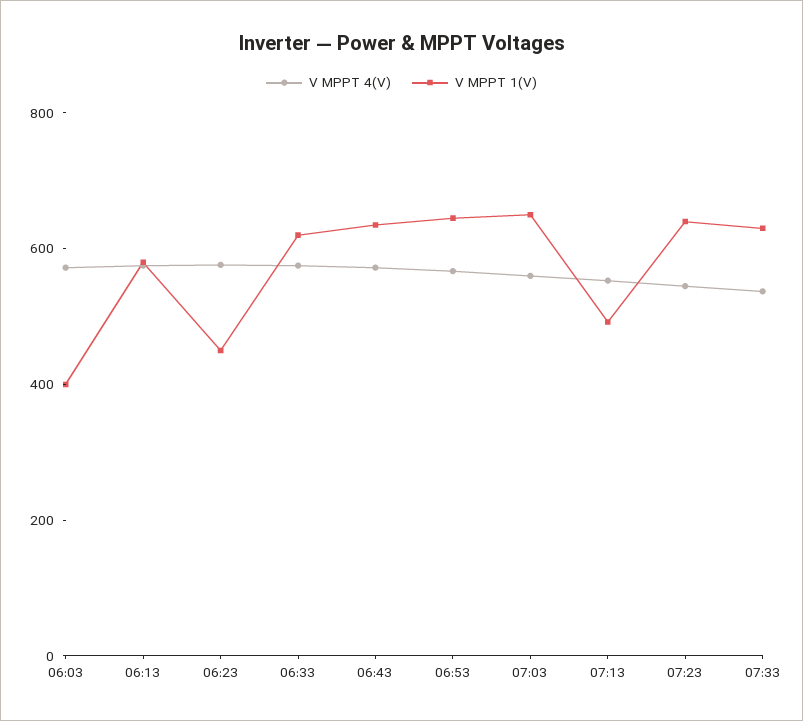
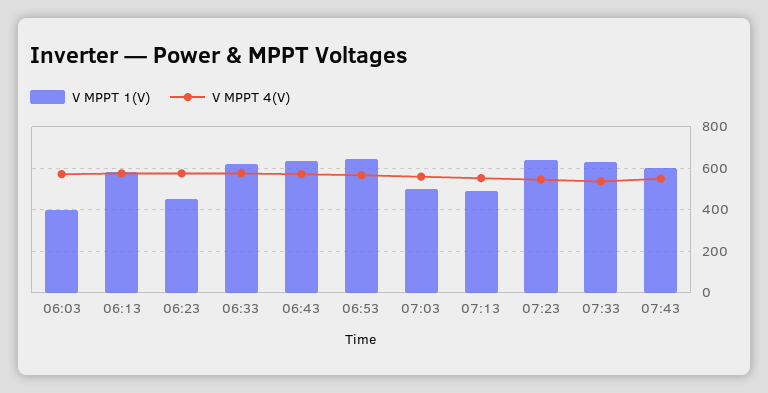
V MPPT 1(V), 07:03: 650 -> 500
V MPPT 1(V), 07:43: none -> 600
V MPPT 4(V), 07:43: none -> 550

